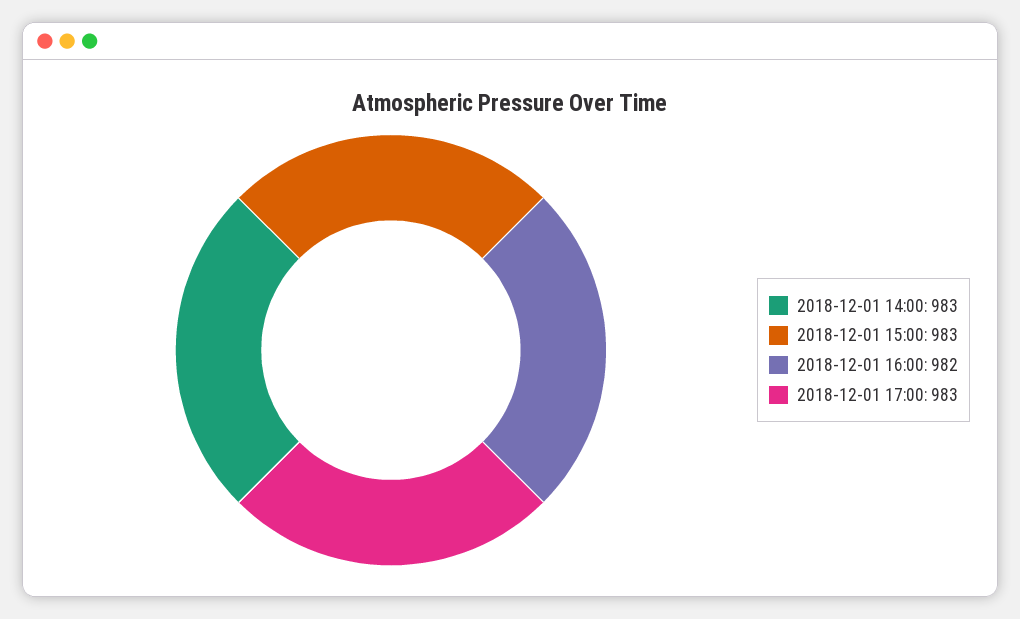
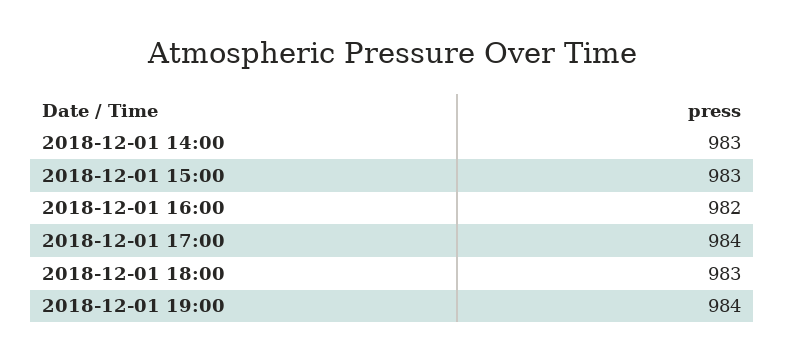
2018-12-01 17:00: 983 -> 984
2018-12-01 18:00: none -> 983
2018-12-01 19:00: none -> 984

